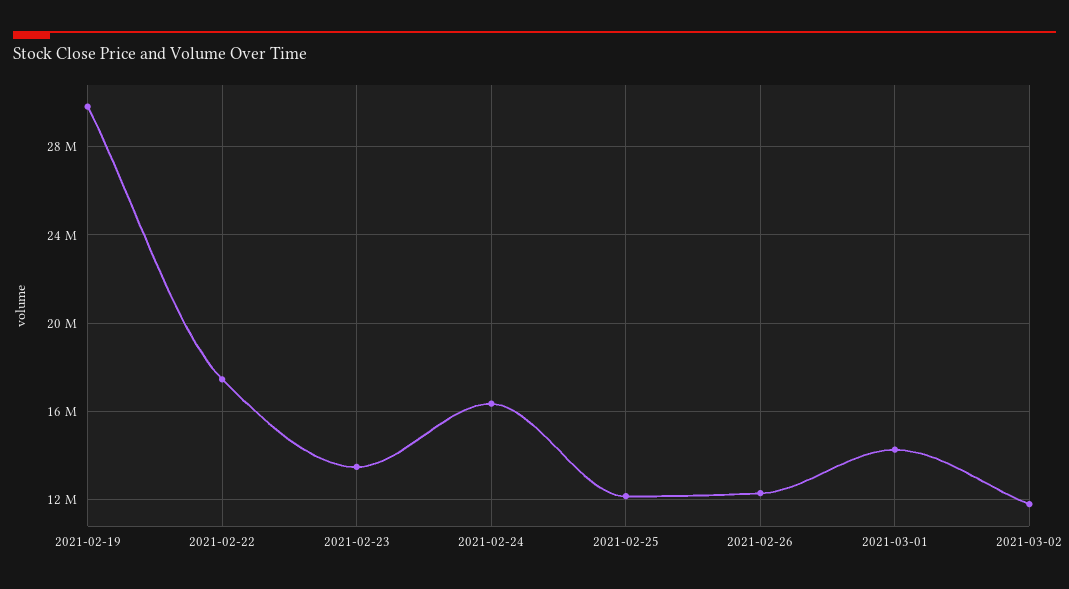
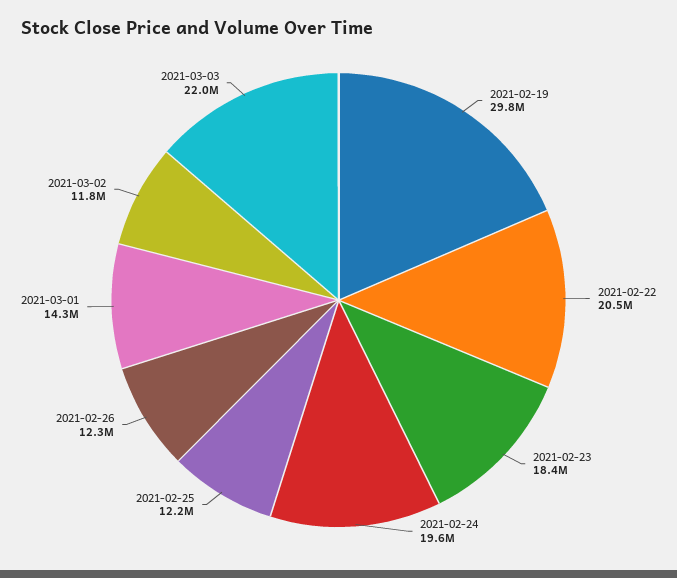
2021-02-22: 17500000 -> 20500000
2021-02-23: 13500000 -> 18400000
2021-02-24: 16500000 -> 19600000
2021-03-03: none -> 22000000

